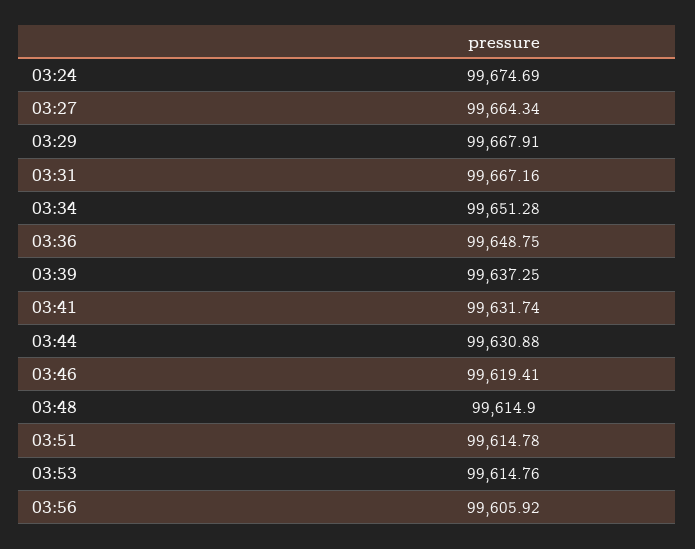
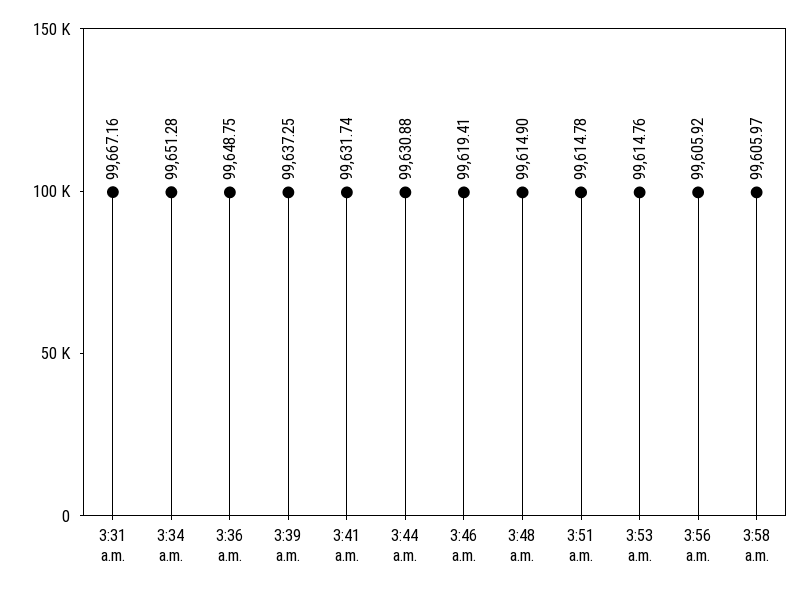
03:24: 99674.69 -> none
03:27: 99664.34 -> none
03:29: 99667.91 -> none
3:58 a.m.: none -> 99605.97

